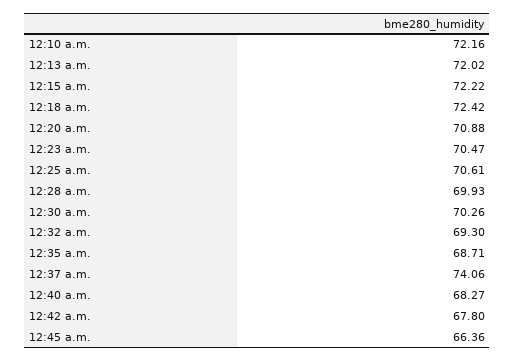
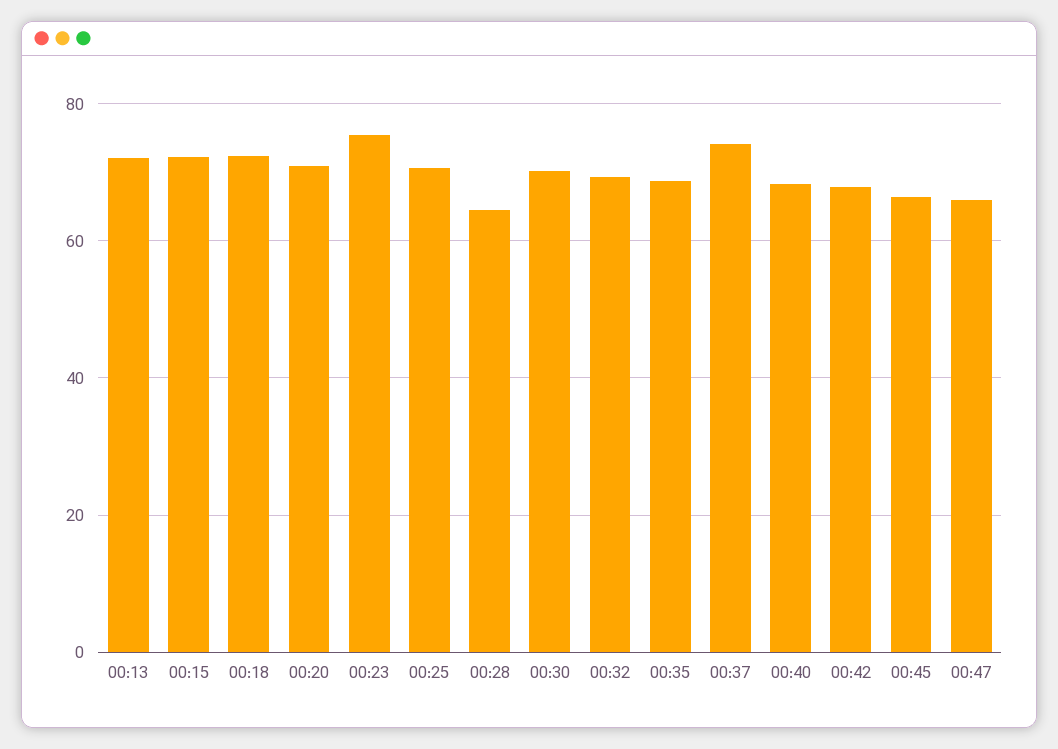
12:10 a.m.: 72.16 -> none
12:23 a.m.: 70.47 -> 76
12:28 a.m.: 69.93 -> 64
00:47: none -> 66

